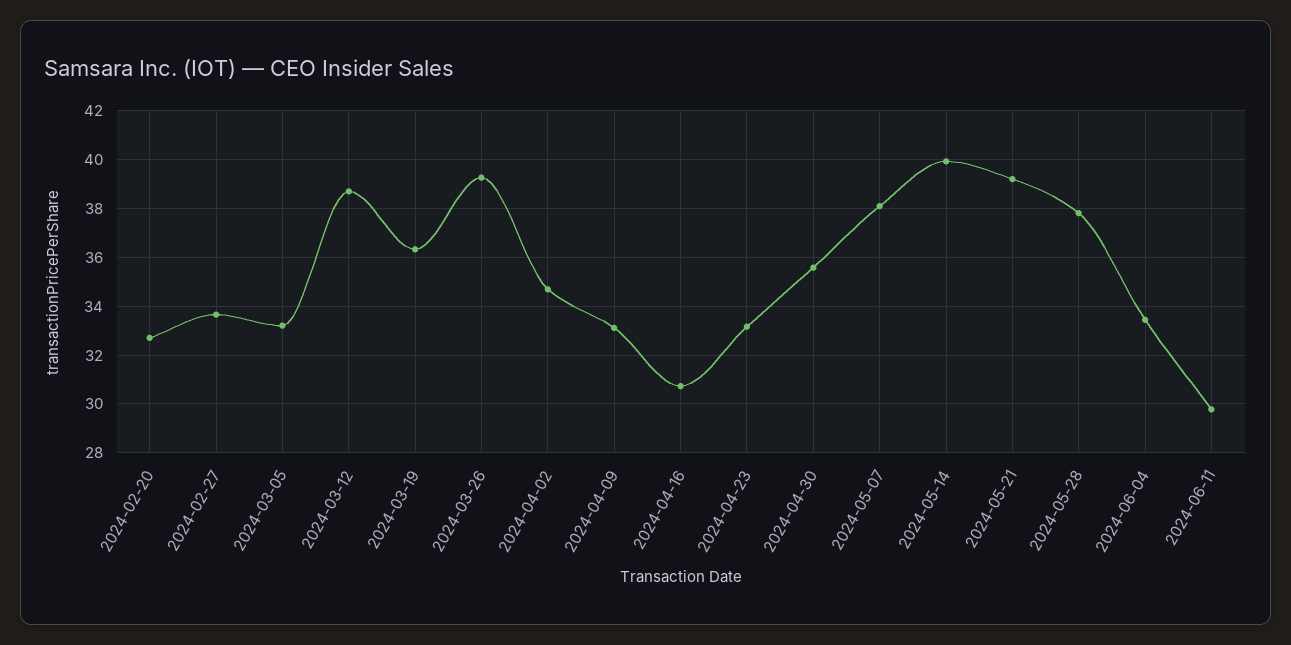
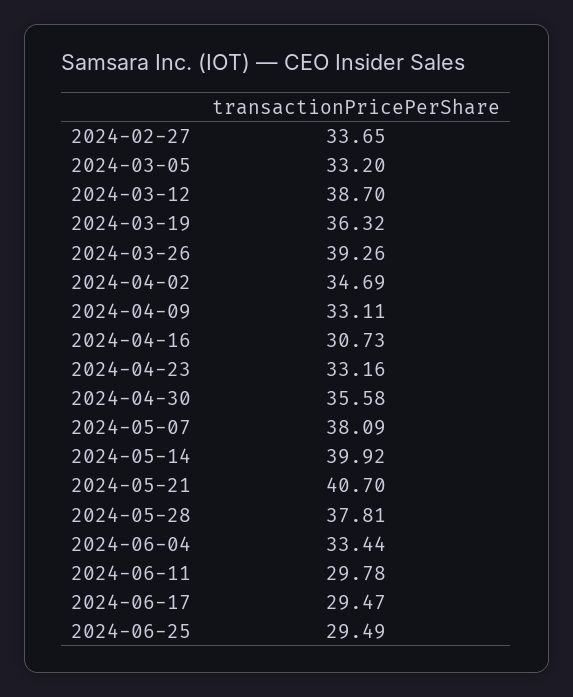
2024-02-20: 32.75 -> none
2024-05-21: 39.25 -> 40.7
2024-06-17: none -> 29.47
2024-06-25: none -> 29.49

